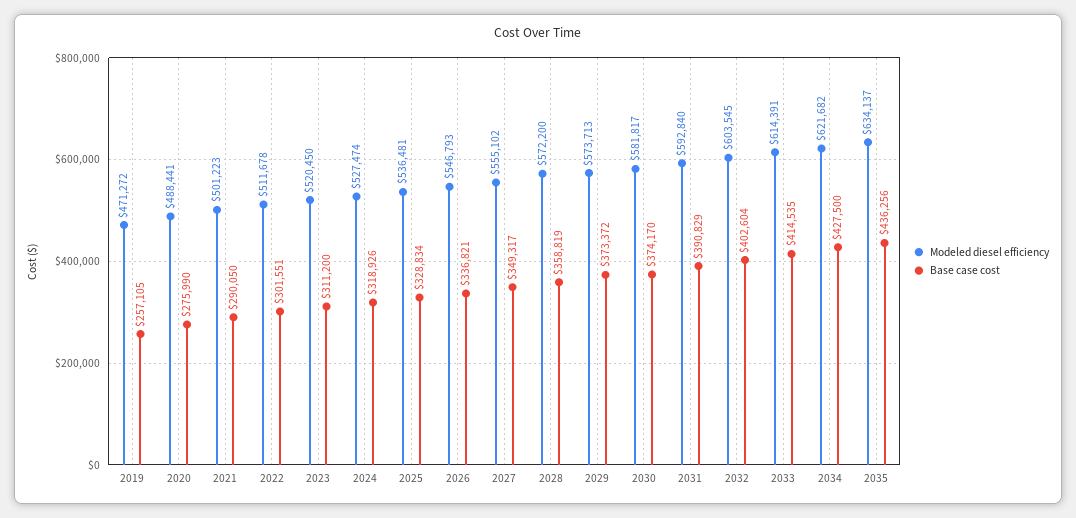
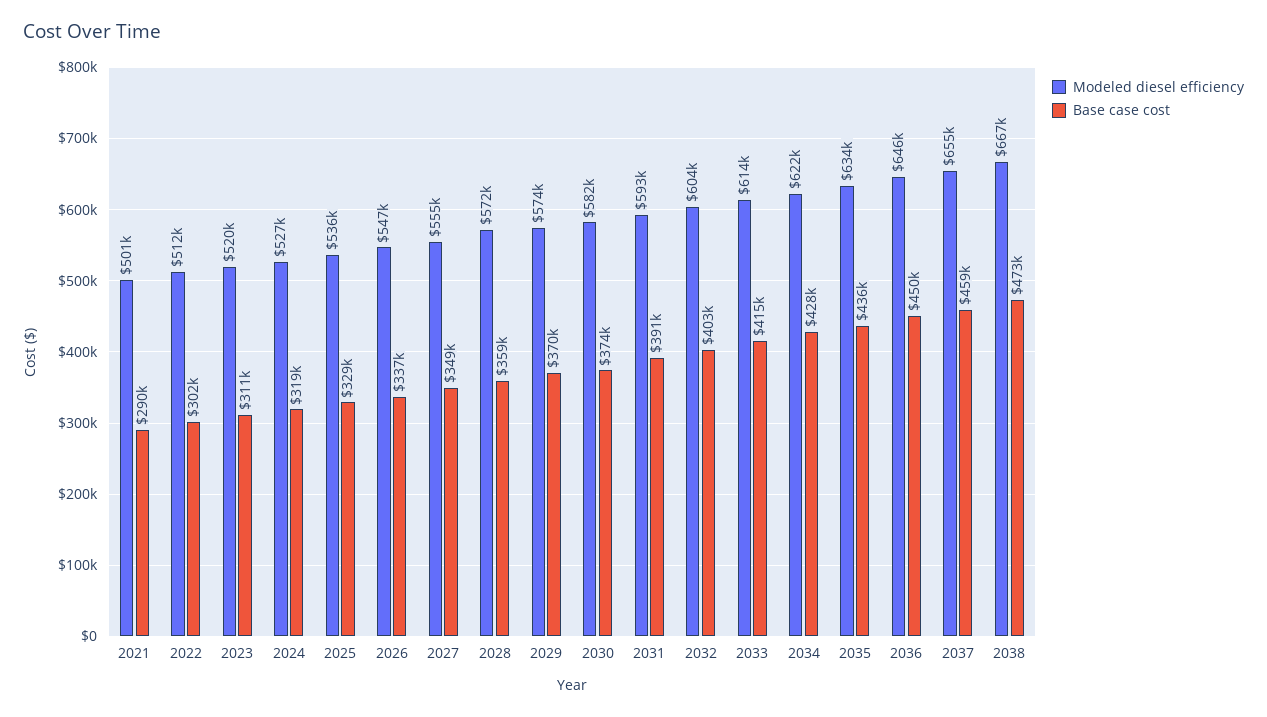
Modeled diesel efficiency, 2019: 471272 -> none
Base case cost, 2019: 257105 -> none
Modeled diesel efficiency, 2020: 488441 -> none
Base case cost, 2020: 275990 -> none
Base case cost, 2029: 373372 -> 370000
Modeled diesel efficiency, 2036: none -> 646000
Base case cost, 2036: none -> 450000
Modeled diesel efficiency, 2037: none -> 655000
Base case cost, 2037: none -> 459000
Modeled diesel efficiency, 2038: none -> 667000
Base case cost, 2038: none -> 473000

